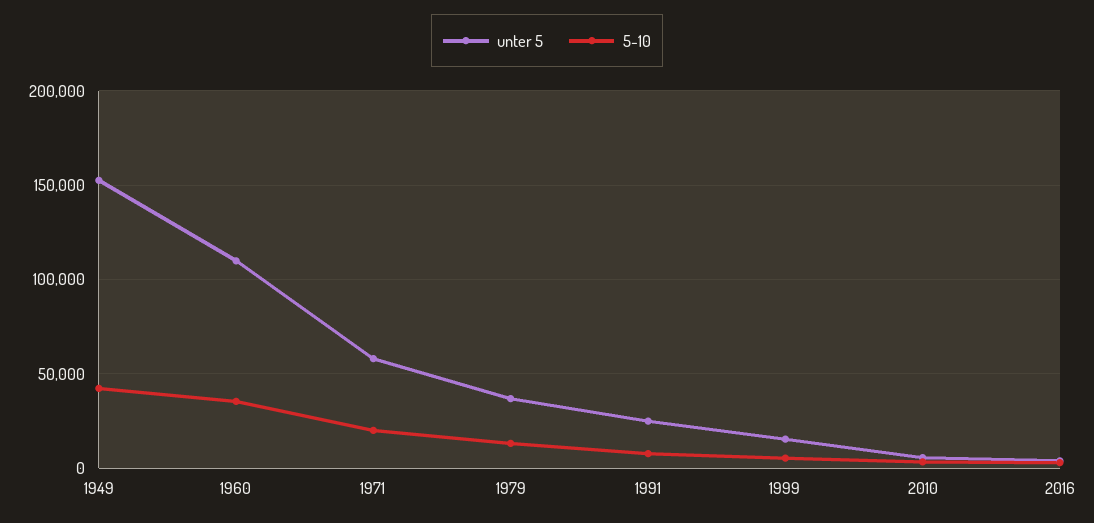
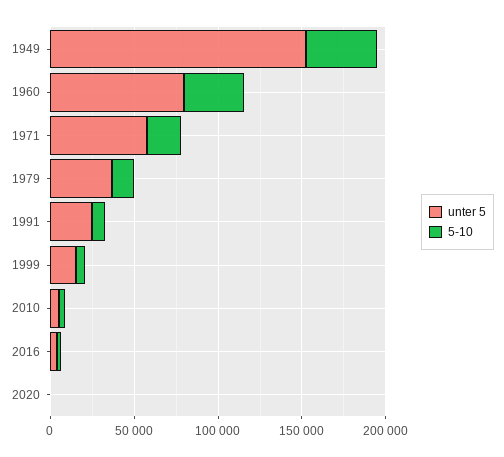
unter 5, 1960: 110000 -> 80000
unter 5, 2020: none -> 0
5-10, 2020: none -> 0

